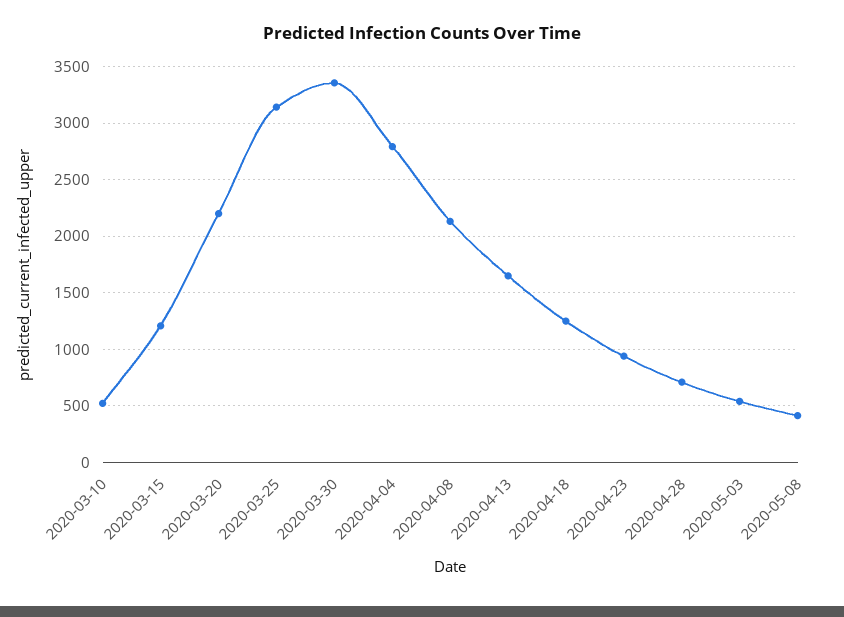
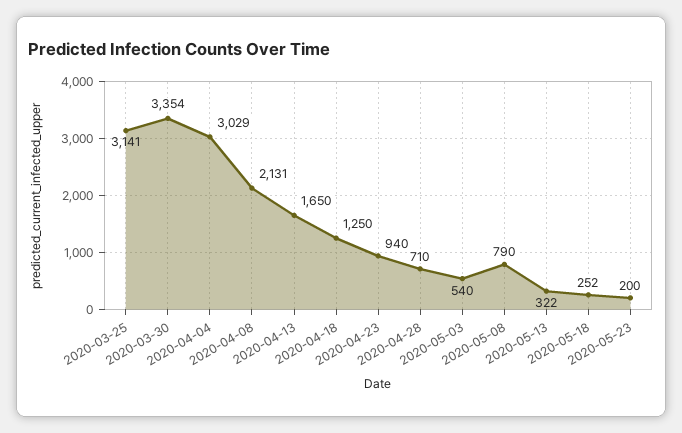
2020-03-10: 500 -> none
2020-03-15: 1200 -> none
2020-03-20: 2200 -> none
2020-04-04: 2800 -> 3029
2020-05-08: 400 -> 790
2020-05-13: none -> 322
2020-05-18: none -> 252
2020-05-23: none -> 200

